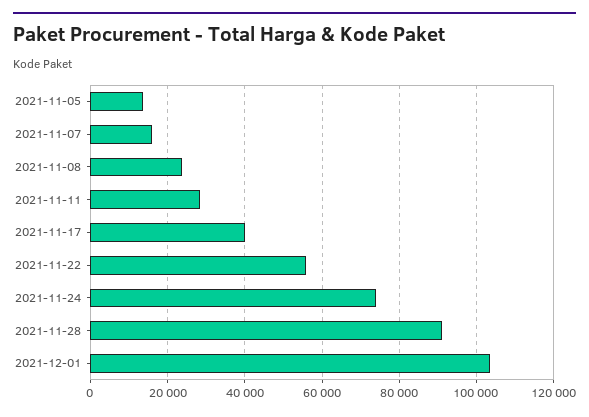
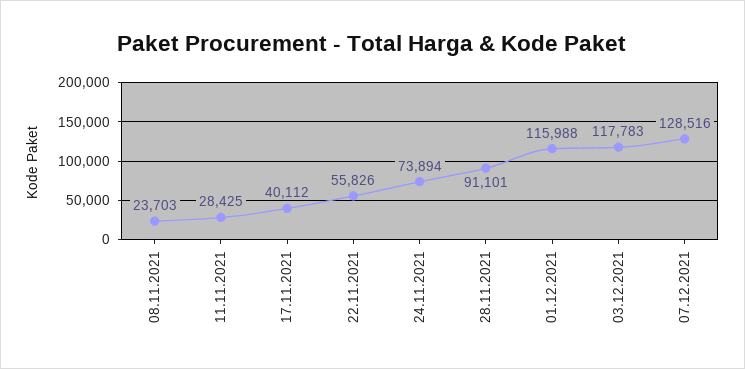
2021-11-05: 14000 -> none
2021-11-07: 16000 -> none
2021-12-01: 104000 -> 115988
03.12.2021: none -> 117783
07.12.2021: none -> 128516

